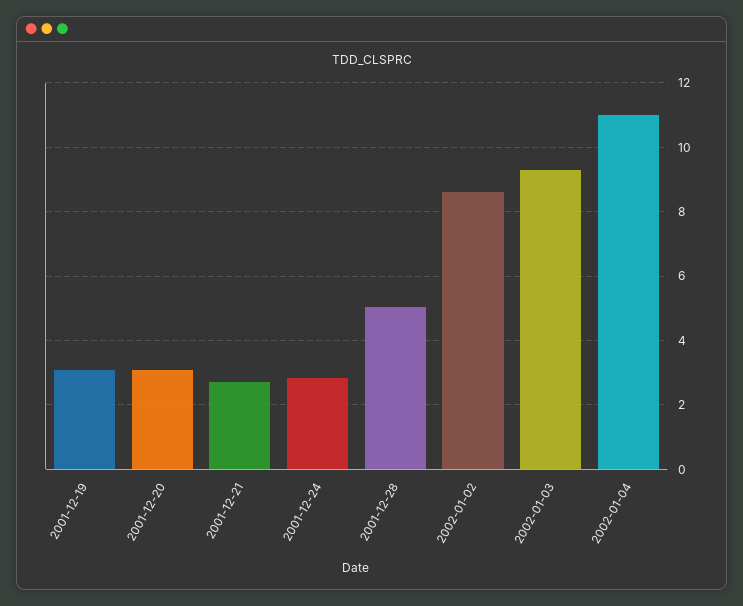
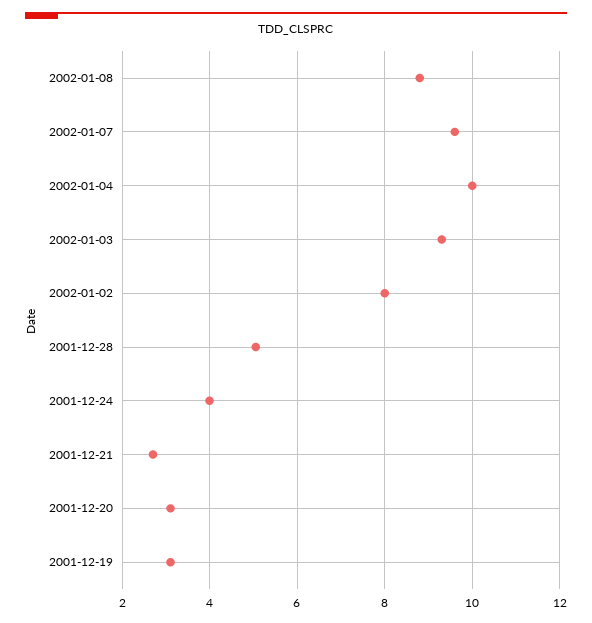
2001-12-24: 2.8 -> 4
2002-01-02: 8.6 -> 8
2002-01-04: 11 -> 10
2002-01-08: none -> 8.8
2002-01-07: none -> 9.6

